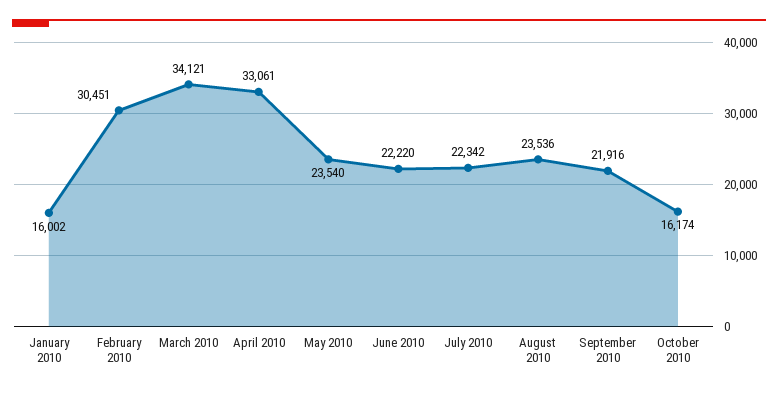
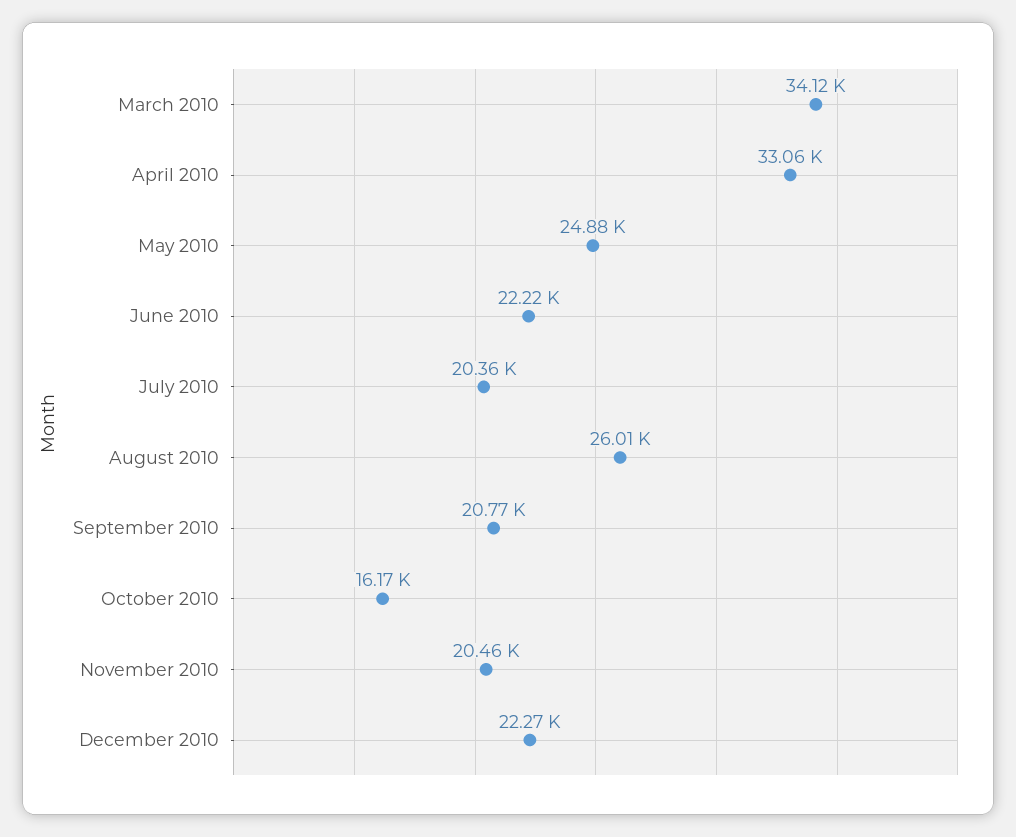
January 2010: 16002 -> none
February 2010: 30451 -> none
May 2010: 23540 -> 24880
July 2010: 22342 -> 20360
August 2010: 23536 -> 26010
September 2010: 21916 -> 20770
November 2010: none -> 20460
December 2010: none -> 22270

